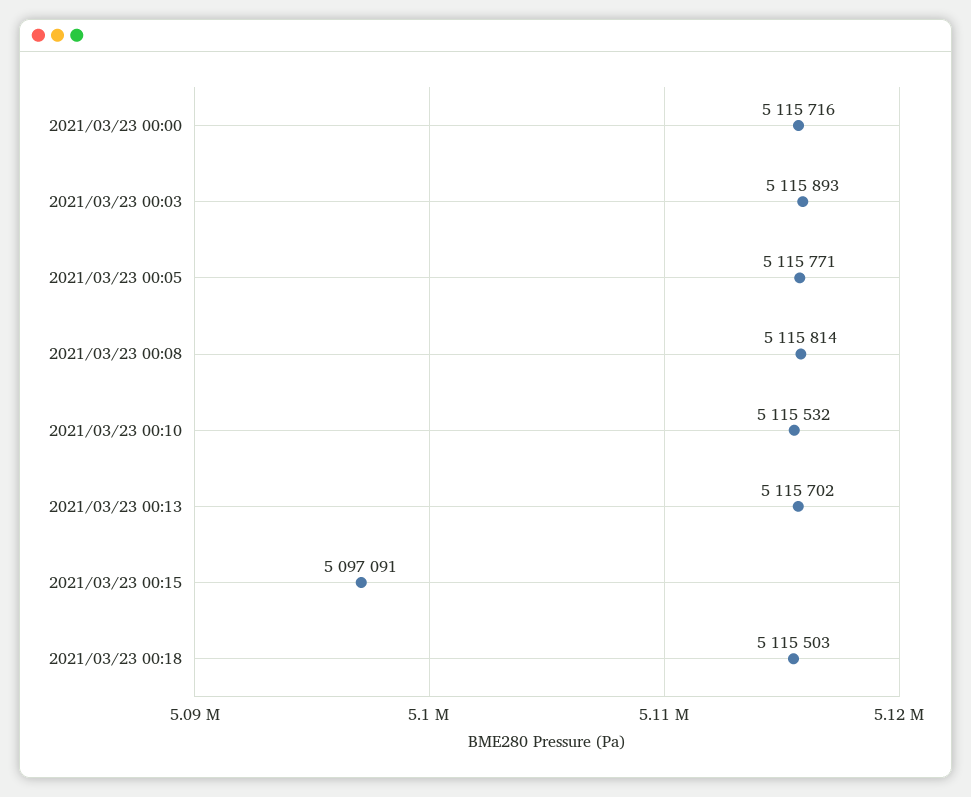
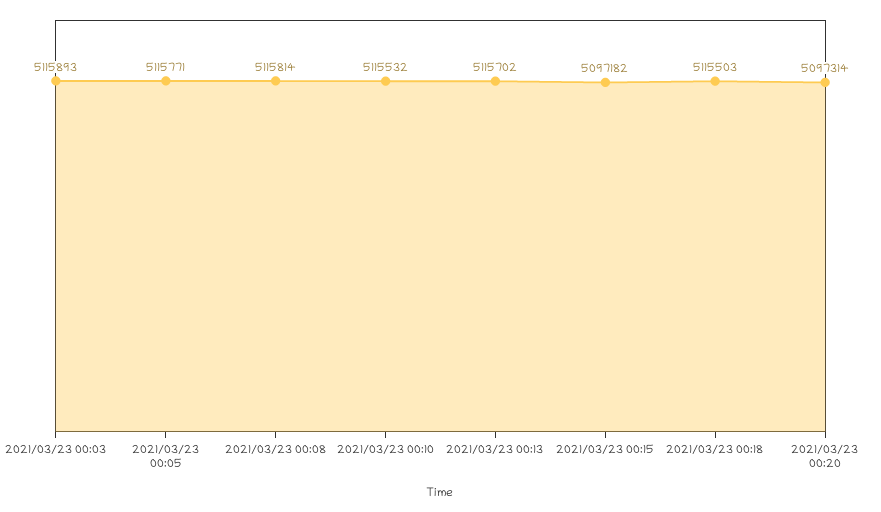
2021/03/23 00:00: 5115716 -> none
2021/03/23 00:15: 5097091 -> 5097182
2021/03/23 00:20: none -> 5097314

